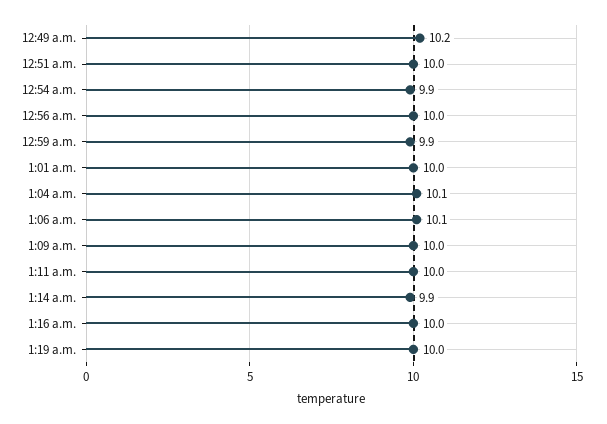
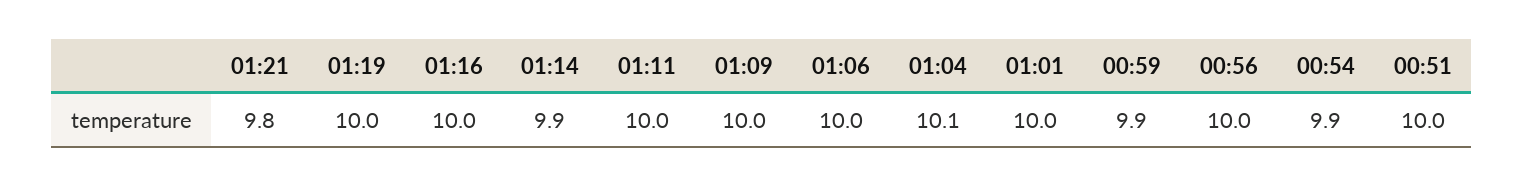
12:49 a.m.: 10.2 -> none
1:06 a.m.: 10.1 -> 10
01:21: none -> 9.8

